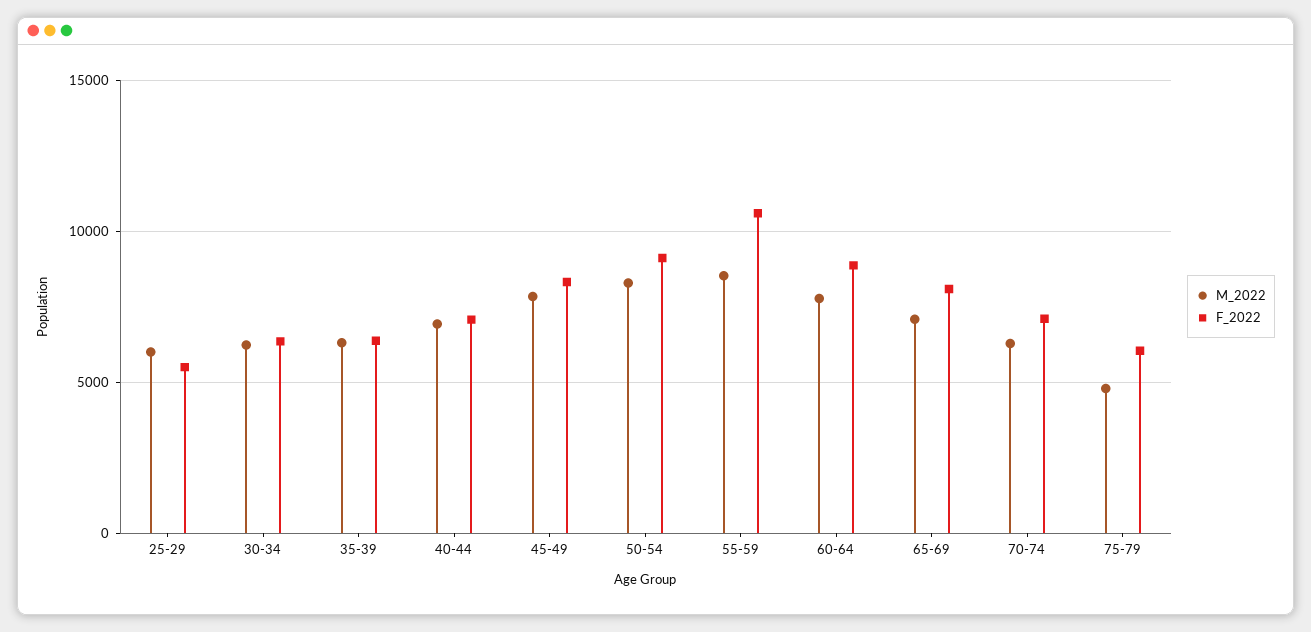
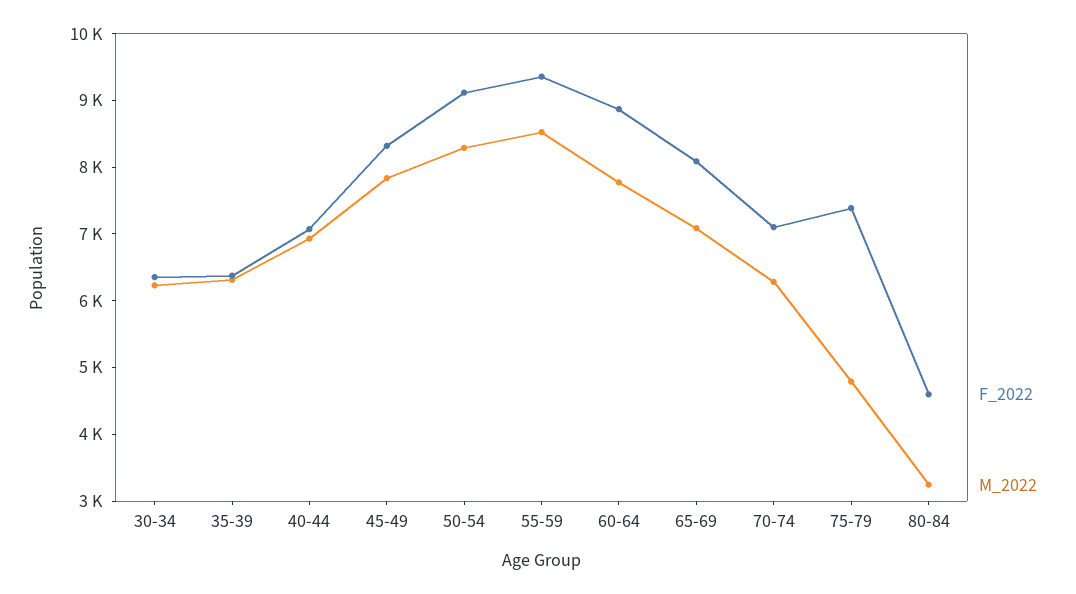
M_2022, 25-29: 6000 -> none
F_2022, 25-29: 5500 -> none
F_2022, 55-59: 10500 -> 9400
F_2022, 75-79: 6000 -> 7400
F_2022, 80-84: none -> 4600
M_2022, 80-84: none -> 3200

